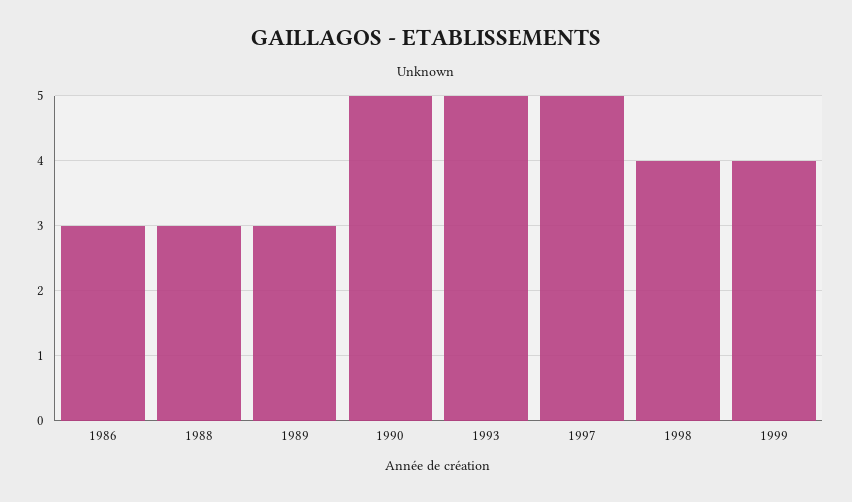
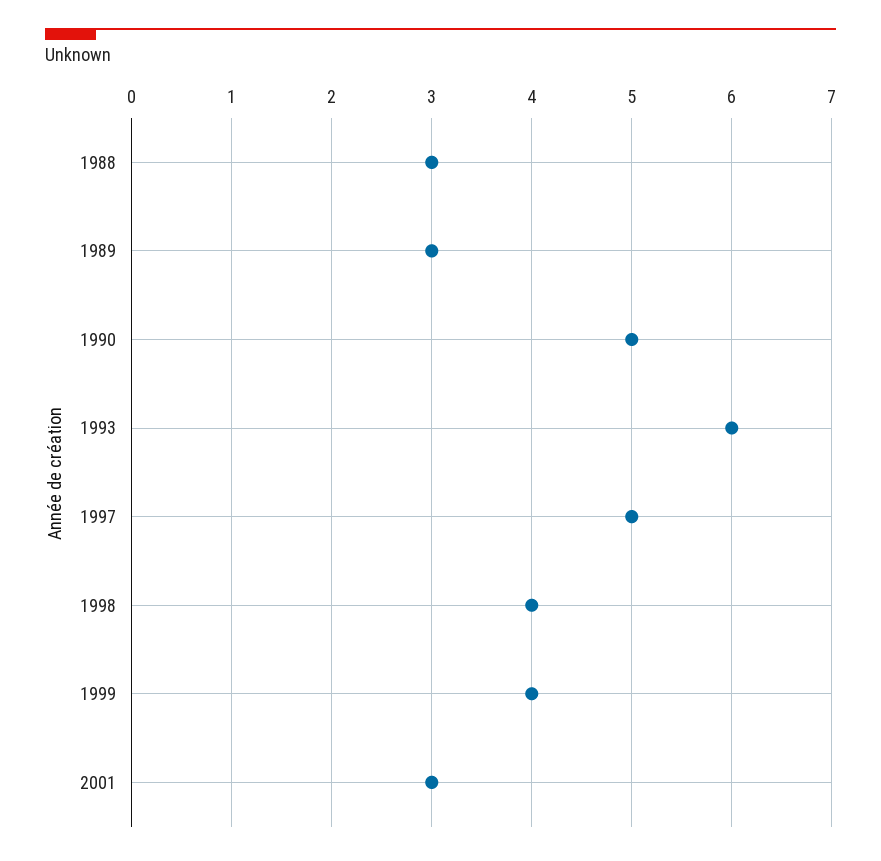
1986: 3 -> none
1993: 5 -> 6
2001: none -> 3

